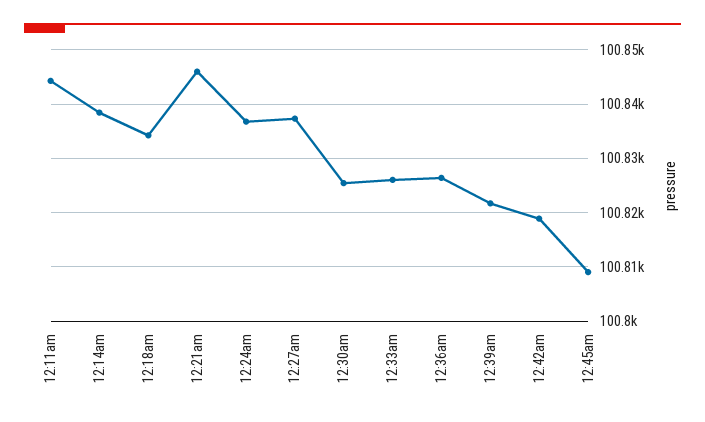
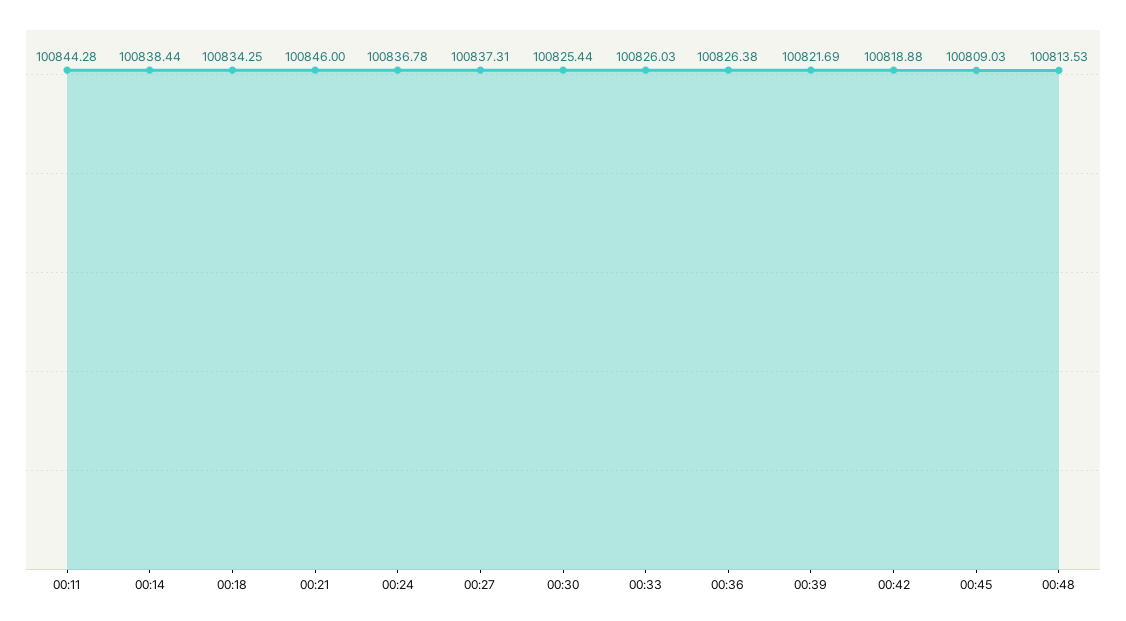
00:48: none -> 100813.53

